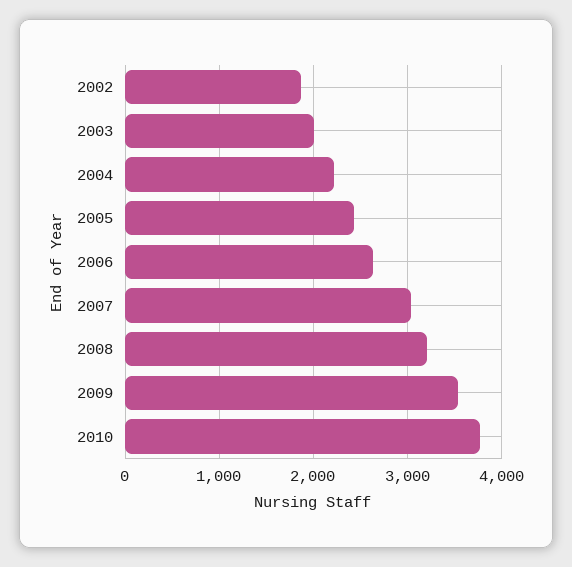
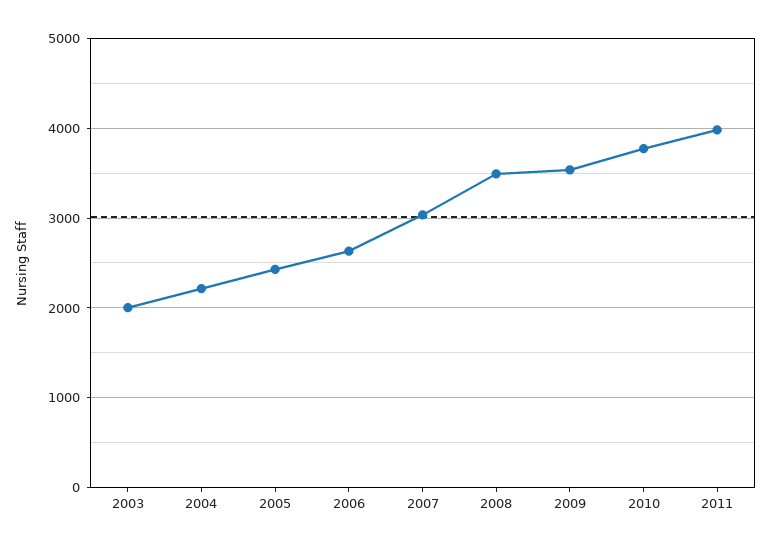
2002: 1900 -> none
2008: 3200 -> 3500
2011: none -> 4000

